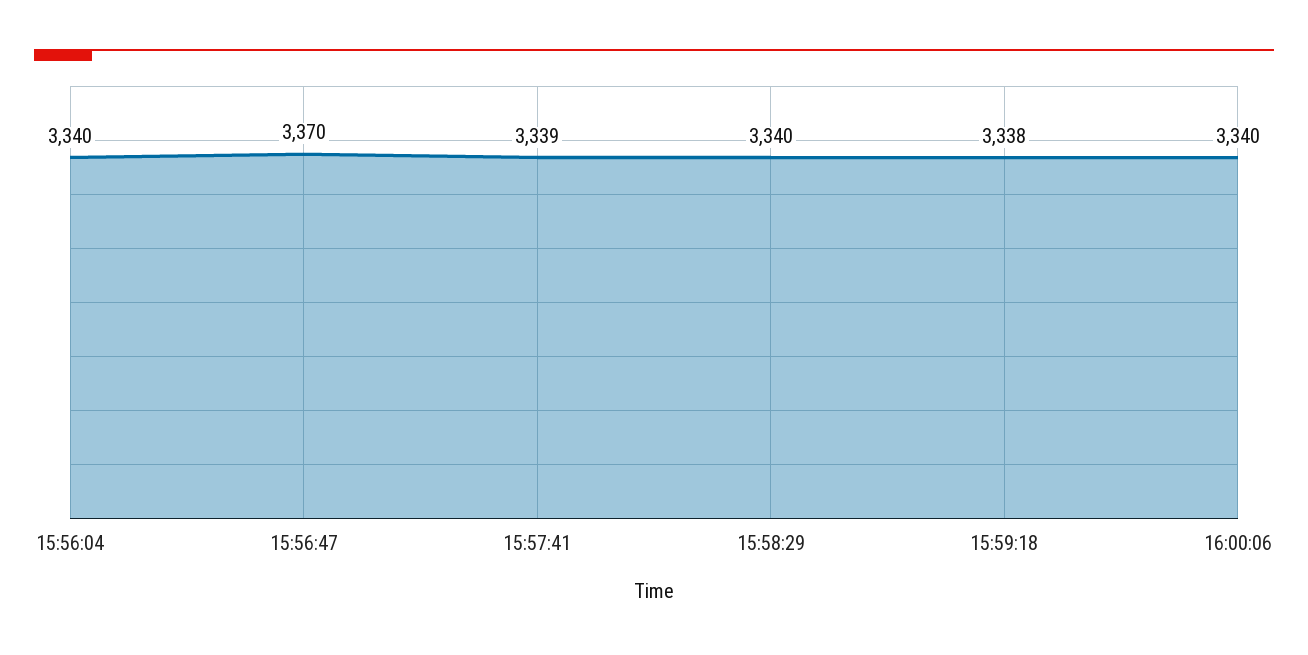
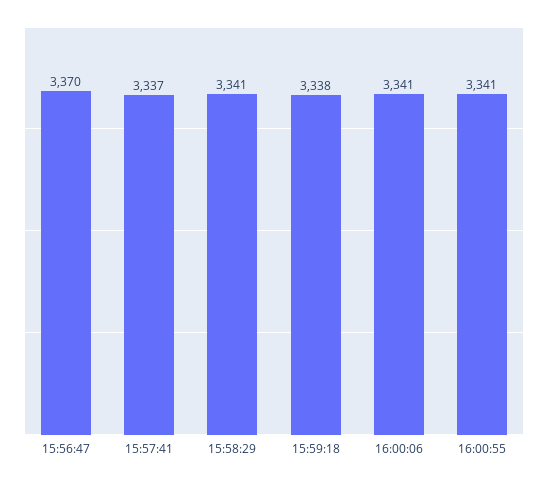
15:56:04: 3340 -> none
15:57:41: 3339 -> 3337
15:58:29: 3340 -> 3341
16:00:06: 3340 -> 3341
16:00:55: none -> 3341

